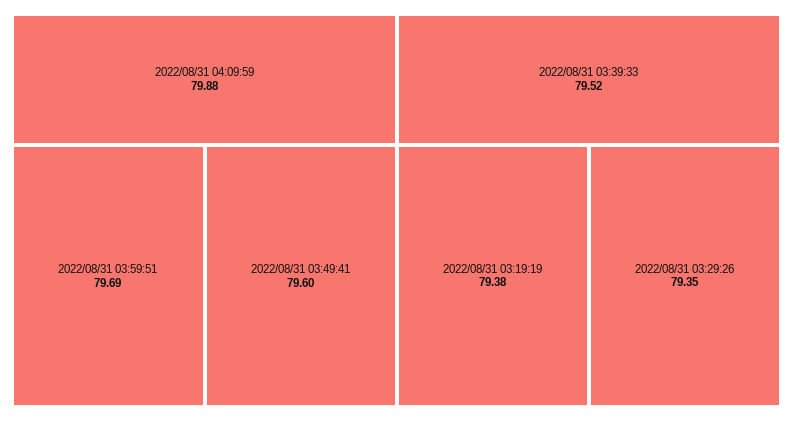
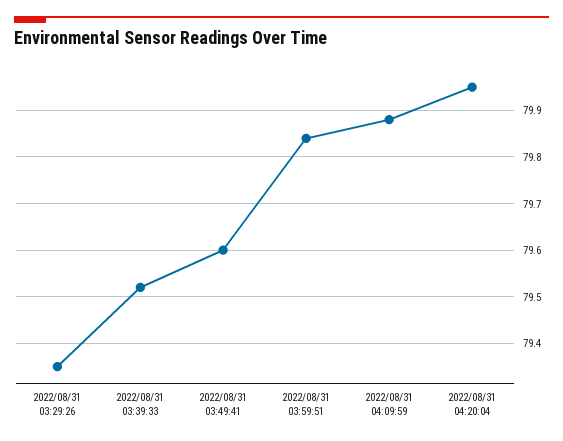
2022/08/31 03:59:51: 79.69 -> 79.85
2022/08/31 03:19:19: 79.38 -> none
2022/08/31 04:20:04: none -> 79.95

